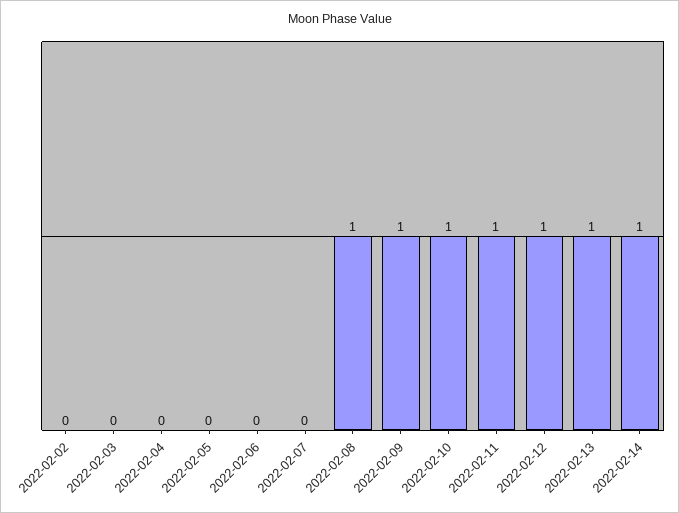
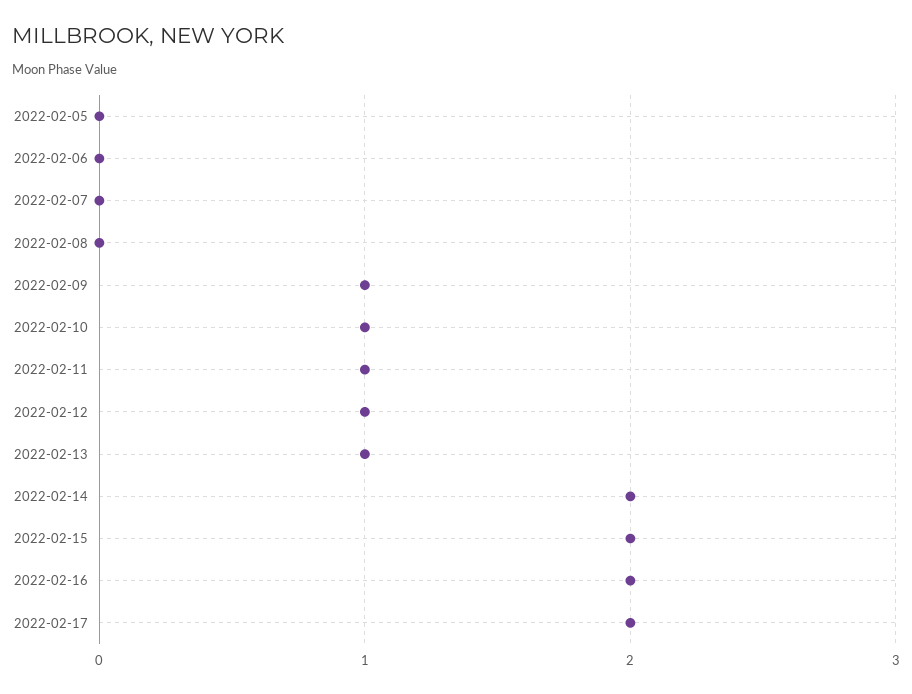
2022-02-02: 0 -> none
2022-02-03: 0 -> none
2022-02-04: 0 -> none
2022-02-08: 1 -> 0
2022-02-14: 1 -> 2
2022-02-15: none -> 2
2022-02-16: none -> 2
2022-02-17: none -> 2

